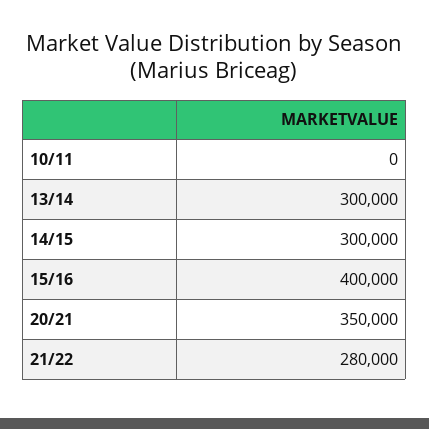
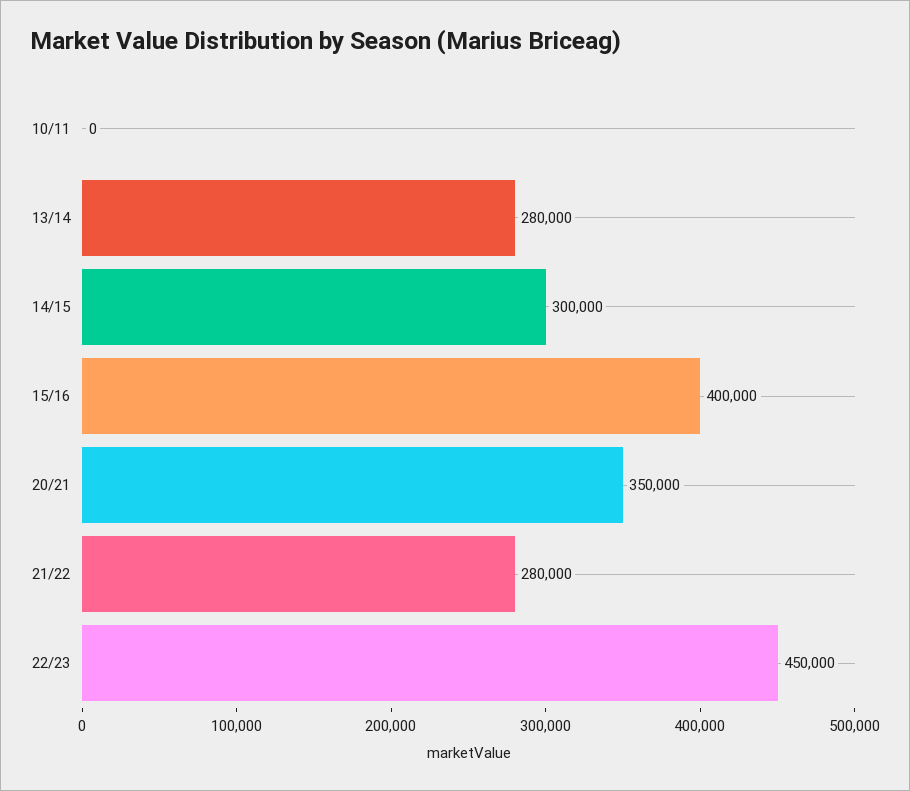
13/14: 300000 -> 280000
22/23: none -> 450000

